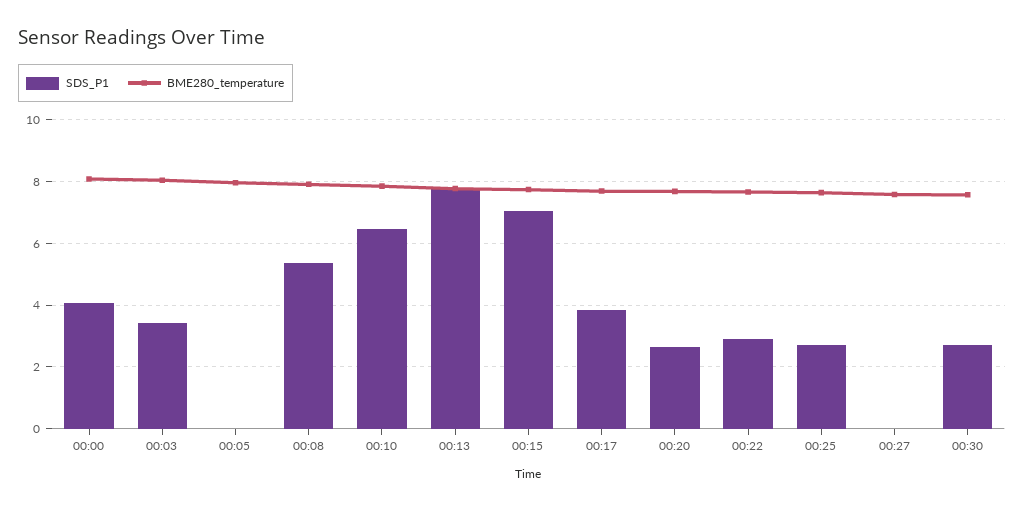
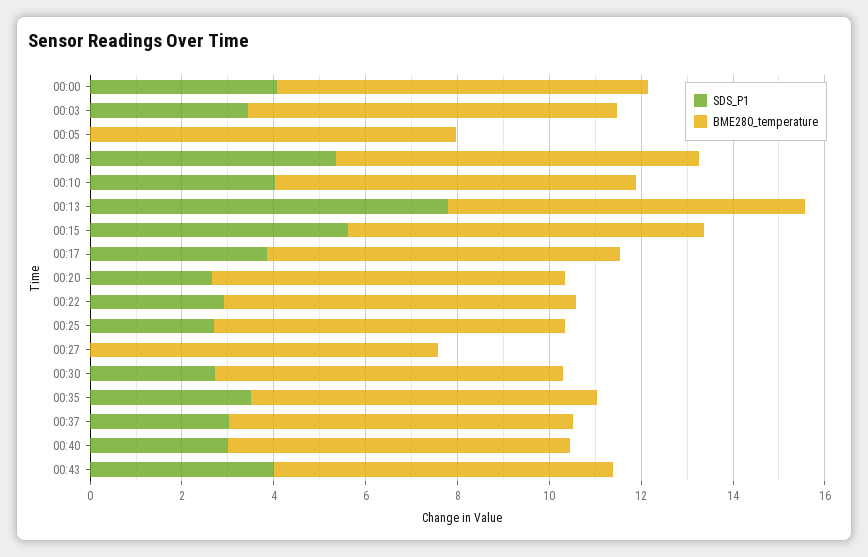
SDS_P1, 00:10: 6.4 -> 4
SDS_P1, 00:15: 7 -> 5.5
SDS_P1, 00:35: none -> 3.5
BME280_temperature, 00:35: none -> 7.5
SDS_P1, 00:37: none -> 3
BME280_temperature, 00:37: none -> 7.5
SDS_P1, 00:40: none -> 3
BME280_temperature, 00:40: none -> 7.5
SDS_P1, 00:43: none -> 4
BME280_temperature, 00:43: none -> 7.5

